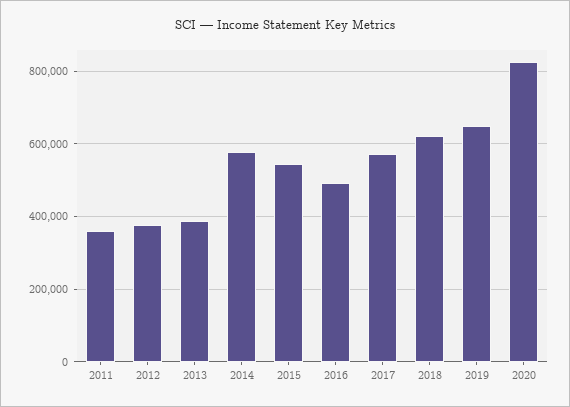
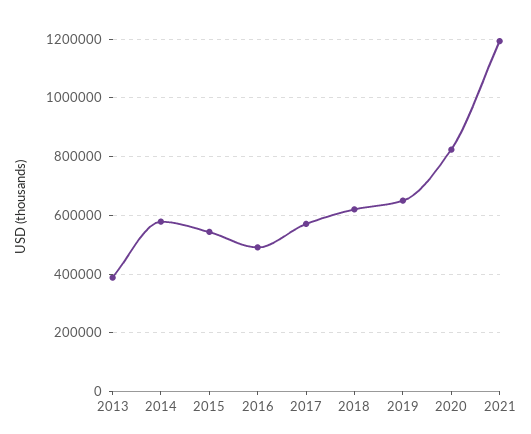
2011: 360000 -> none
2012: 380000 -> none
2021: none -> 1200000

